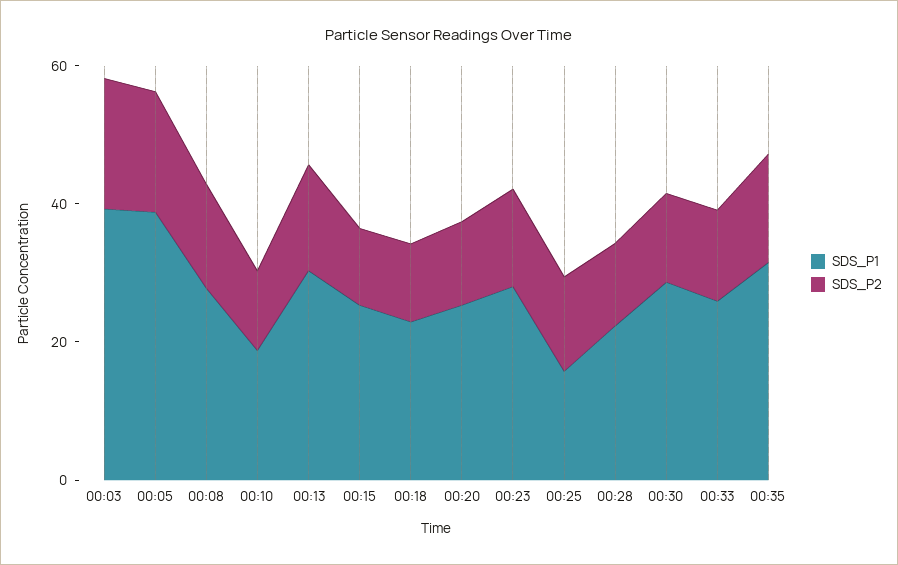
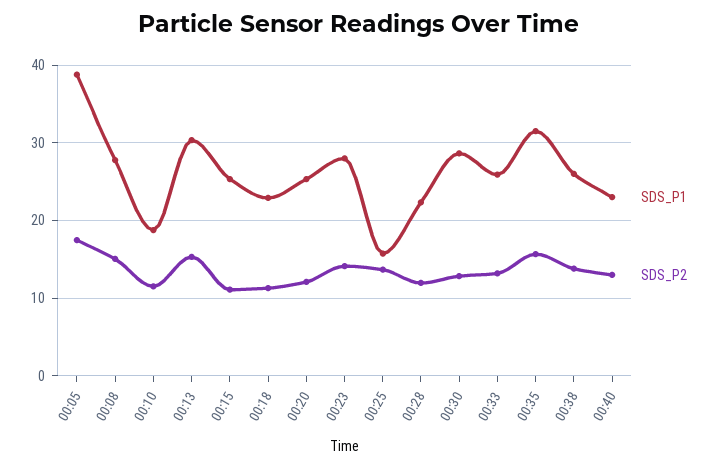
SDS_P1, 00:03: 40 -> none
SDS_P2, 00:03: 20 -> none
SDS_P1, 00:38: none -> 26
SDS_P2, 00:38: none -> 14
SDS_P1, 00:40: none -> 23
SDS_P2, 00:40: none -> 13

